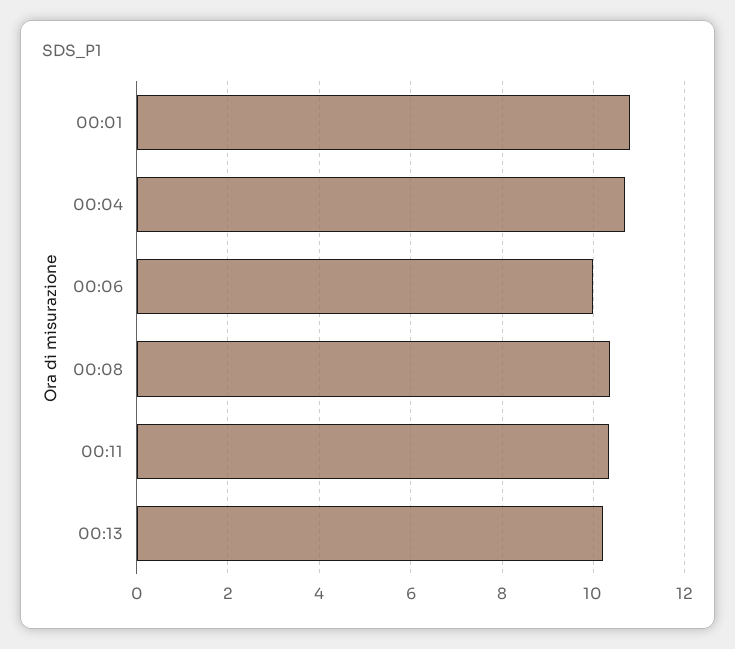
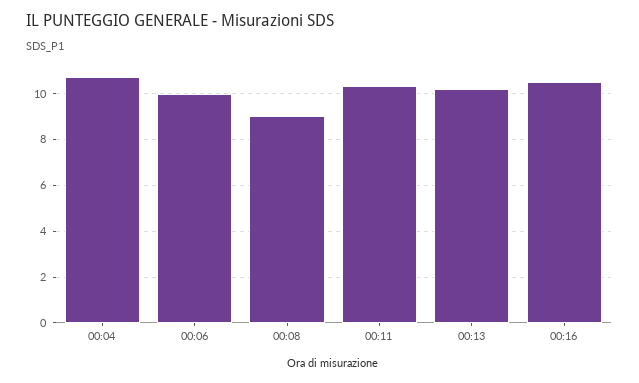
00:01: 10.8 -> none
00:08: 10.4 -> 9
00:16: none -> 10.5

